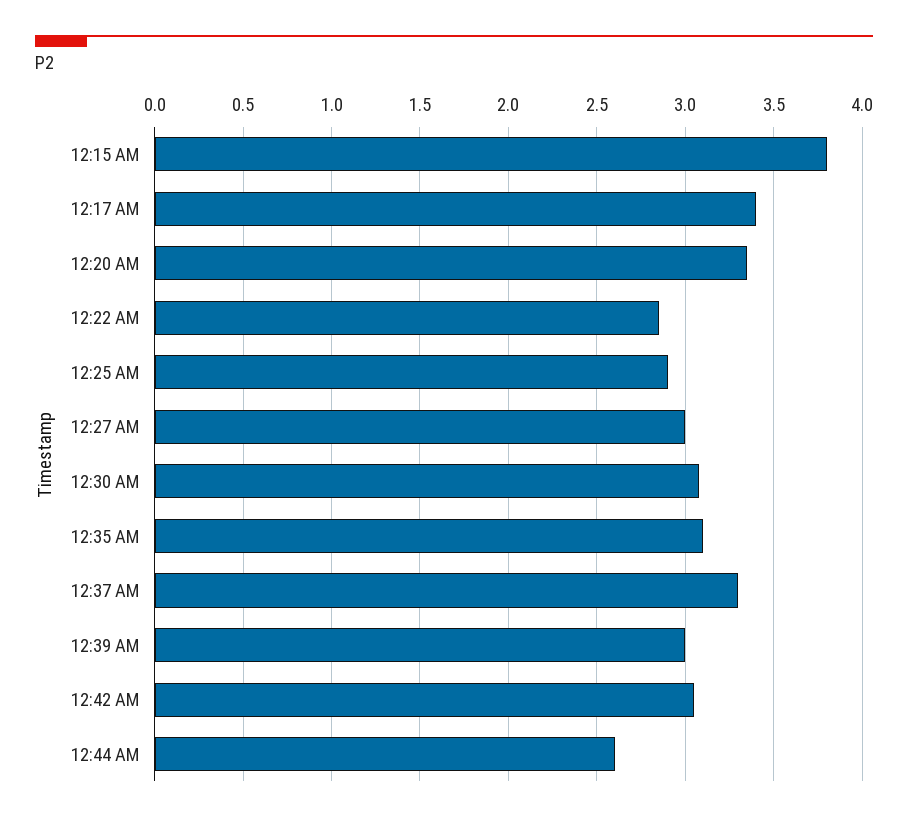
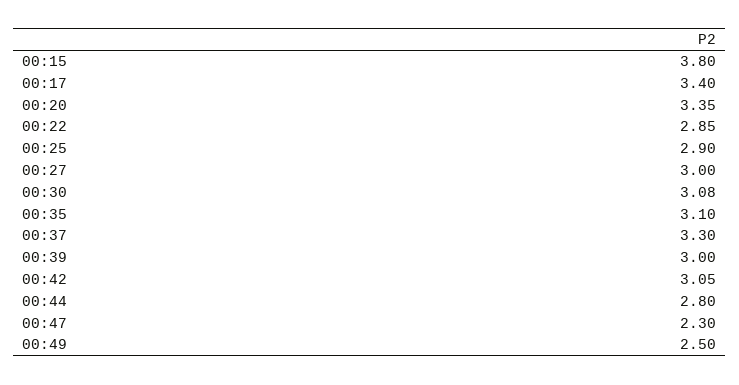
12:44 AM: 2.6 -> 2.8
00:47: none -> 2.3
00:49: none -> 2.5

